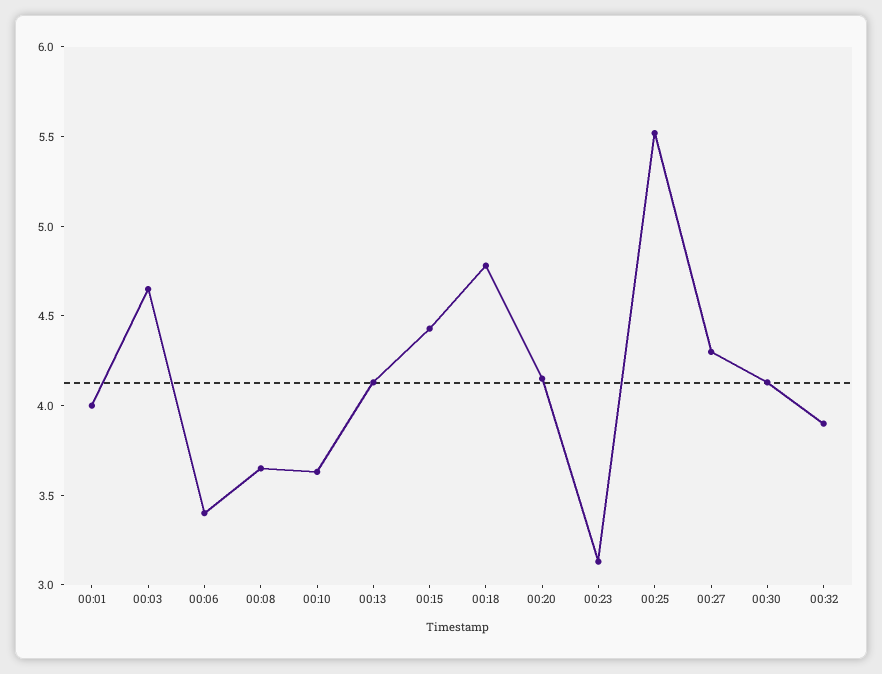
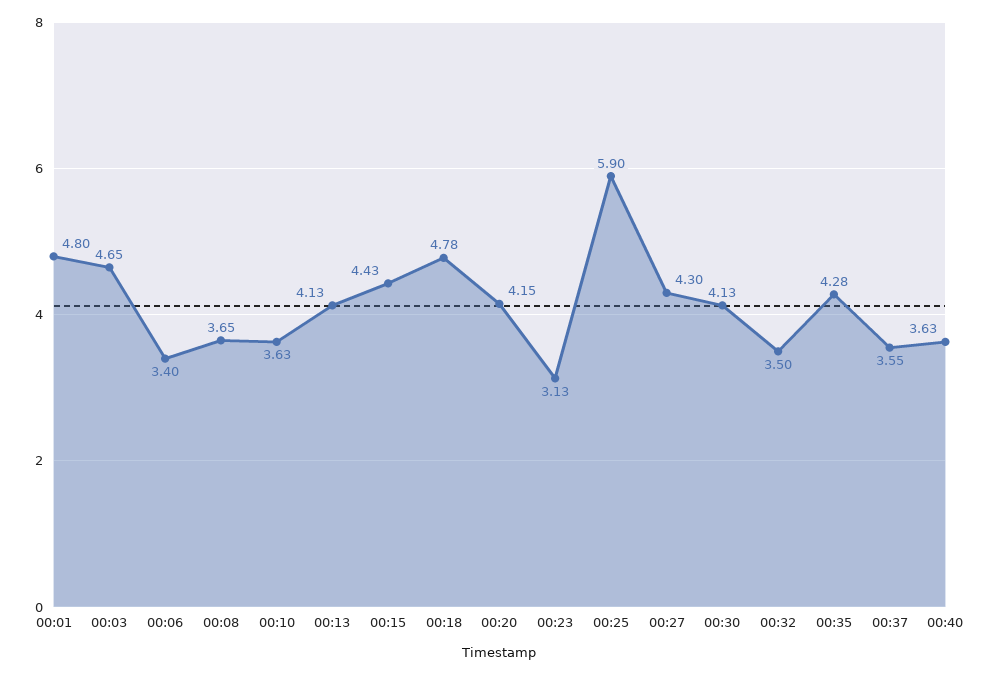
00:01: 4 -> 4.8
00:25: 5.5 -> 5.9
00:32: 3.9 -> 3.5
00:35: none -> 4.28
00:37: none -> 3.55
00:40: none -> 3.63

